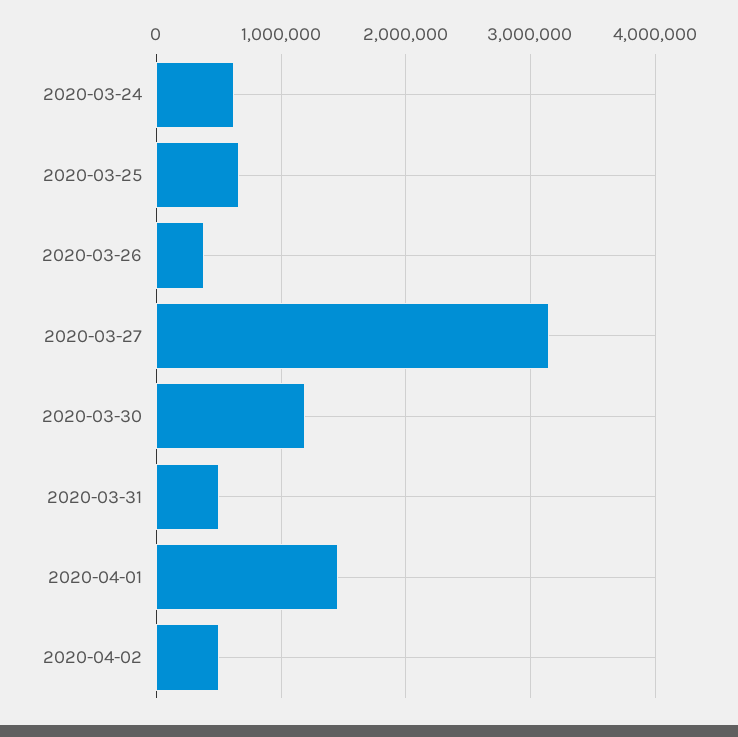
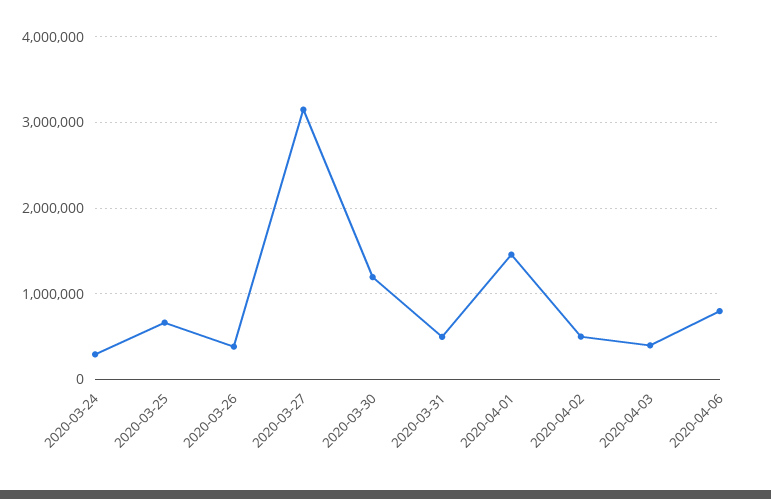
2020-03-24: 600000 -> 300000
2020-04-03: none -> 400000
2020-04-06: none -> 800000

